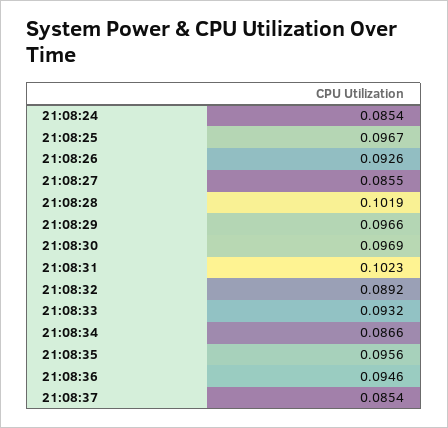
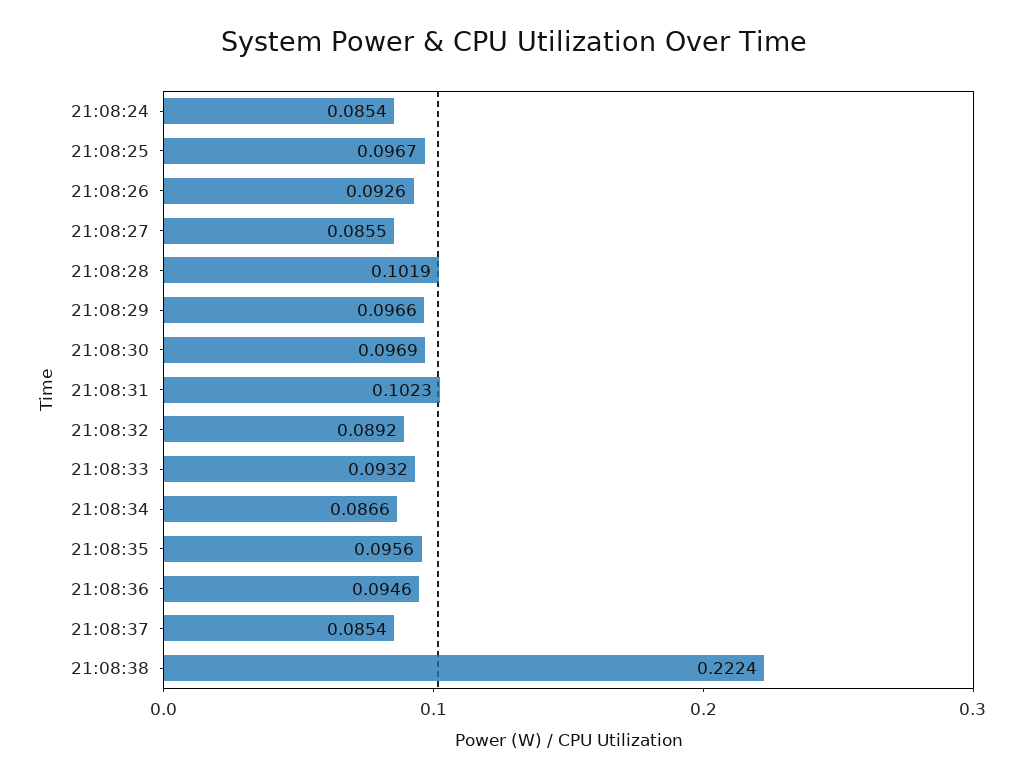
21:08:38: none -> 0.2224

